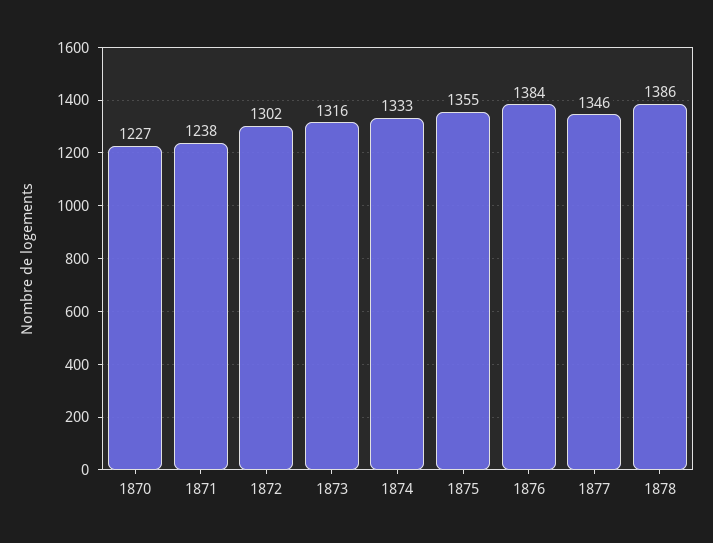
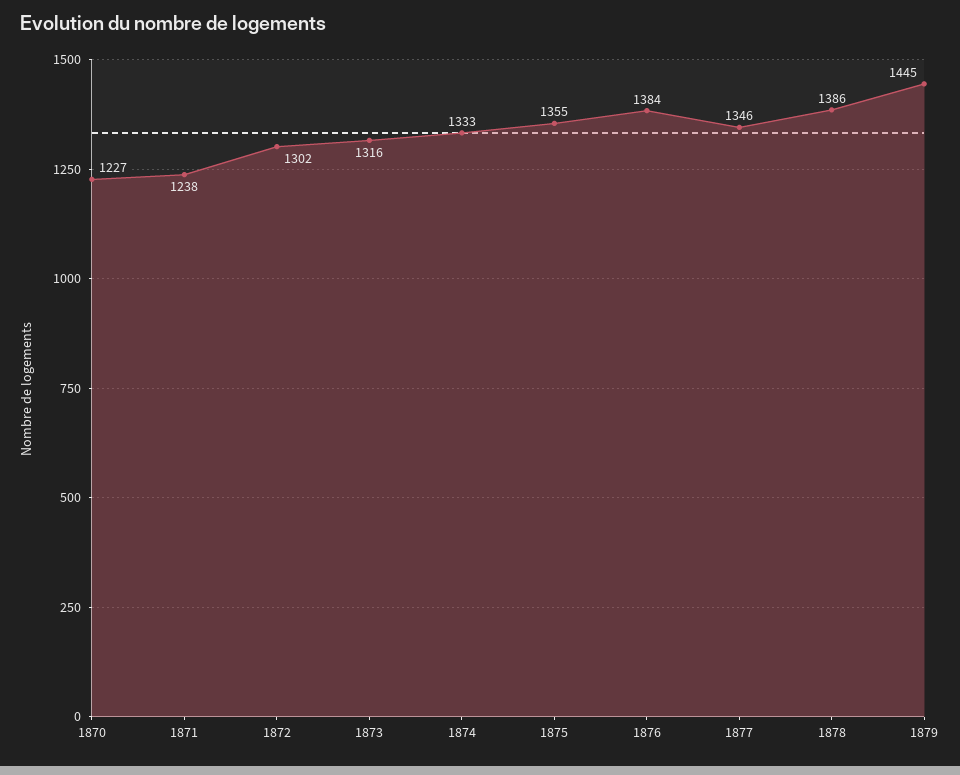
1879: none -> 1445

